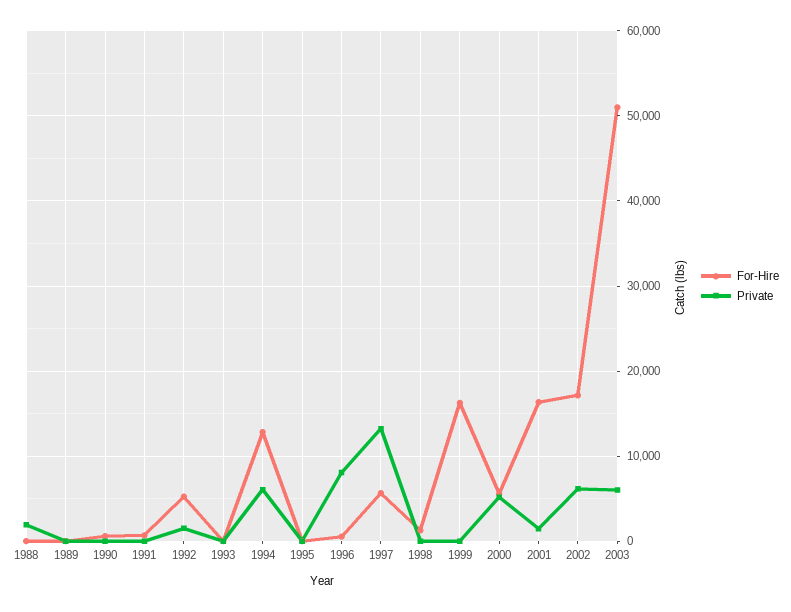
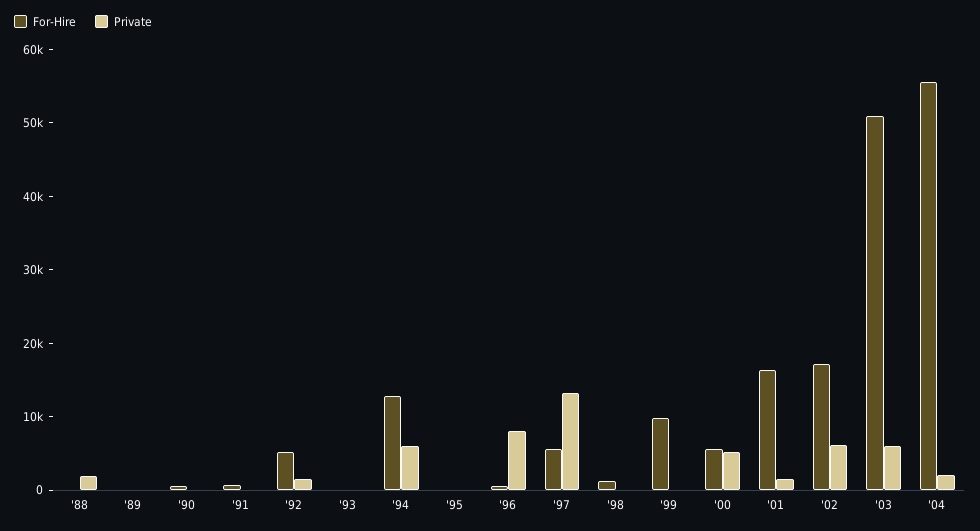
For-Hire, 1999: 16000 -> 10000
For-Hire, '04: none -> 56000
Private, '04: none -> 2000

